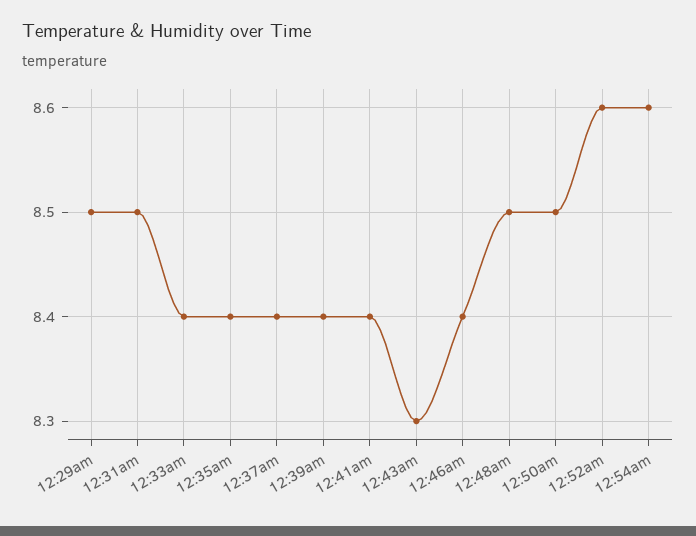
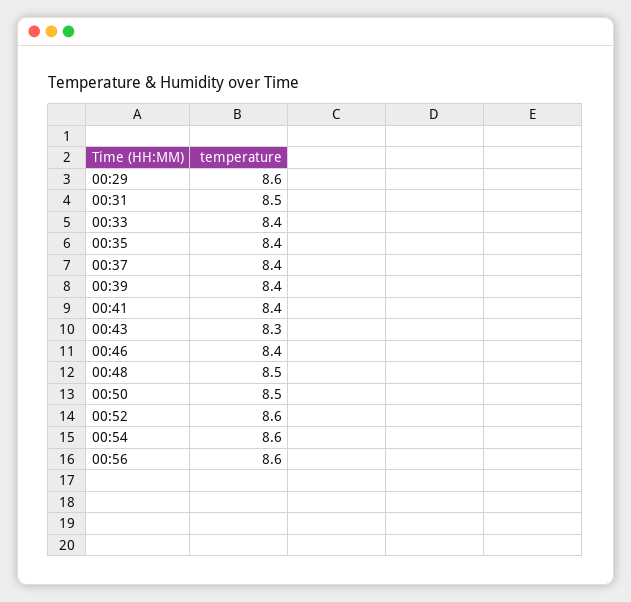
12:29am: 8.5 -> 8.6
00:56: none -> 8.6

